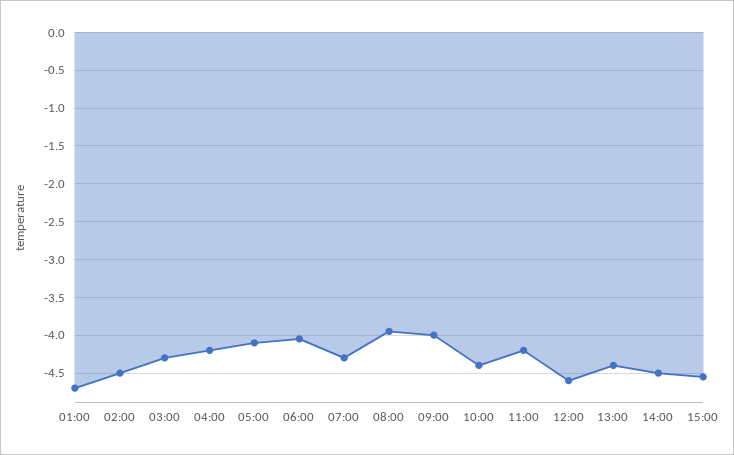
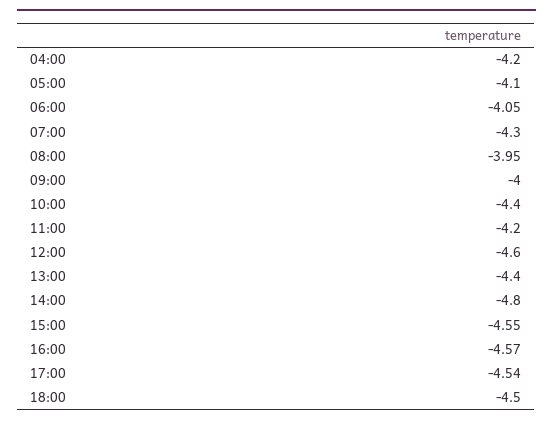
01:00: -4.7 -> none
02:00: -4.5 -> none
03:00: -4.3 -> none
14:00: -4.5 -> -4.8
16:00: none -> -4.57
17:00: none -> -4.54
18:00: none -> -4.5

